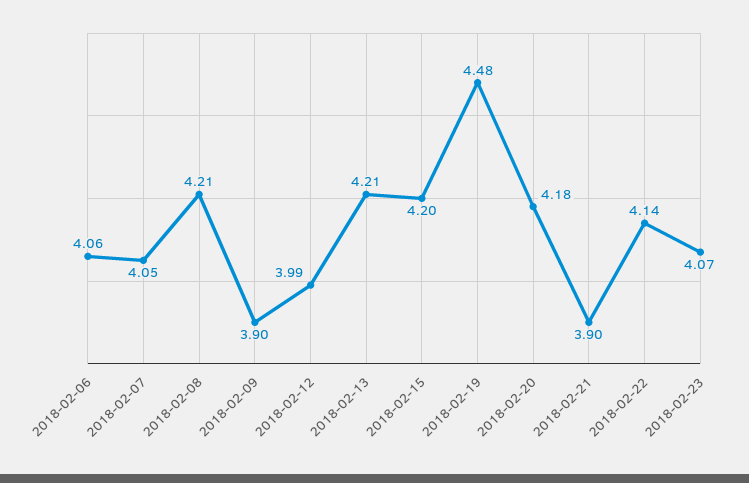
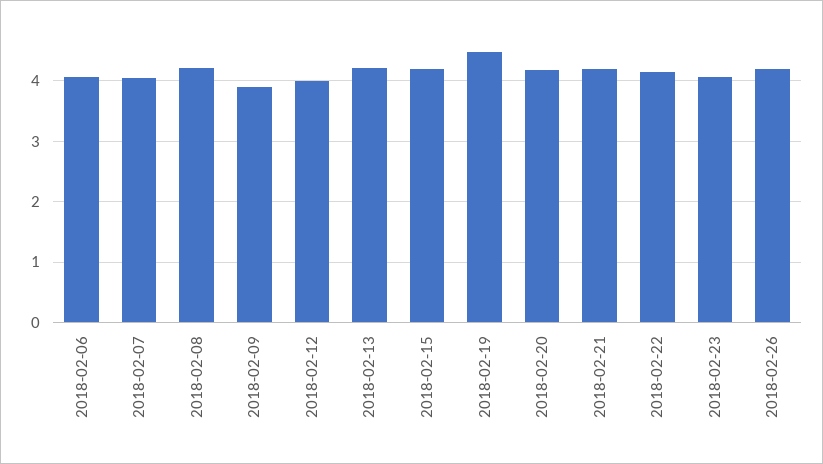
2018-02-21: 3.9 -> 4.2
2018-02-26: none -> 4.2

